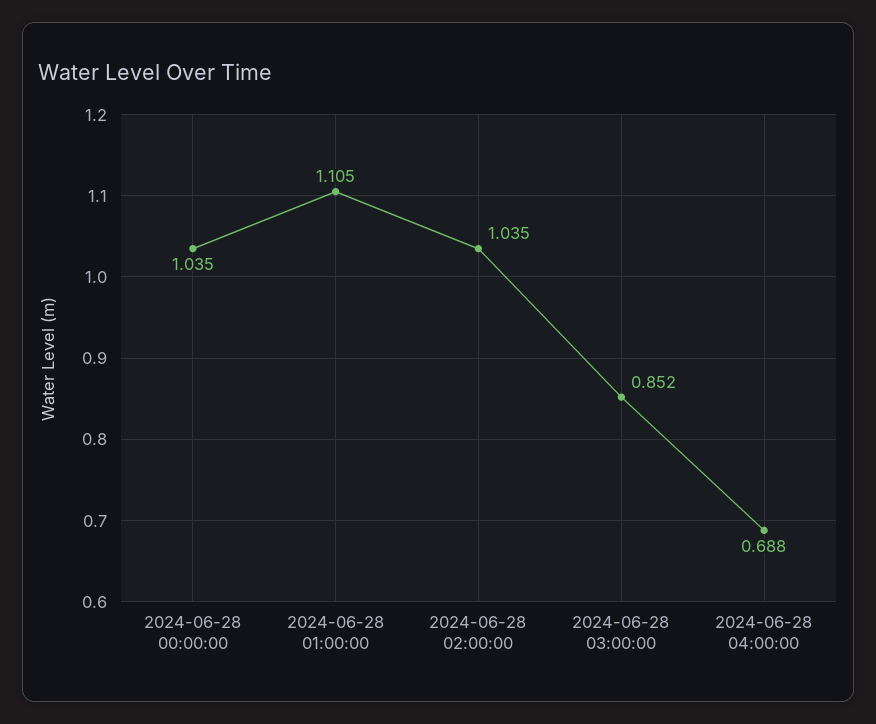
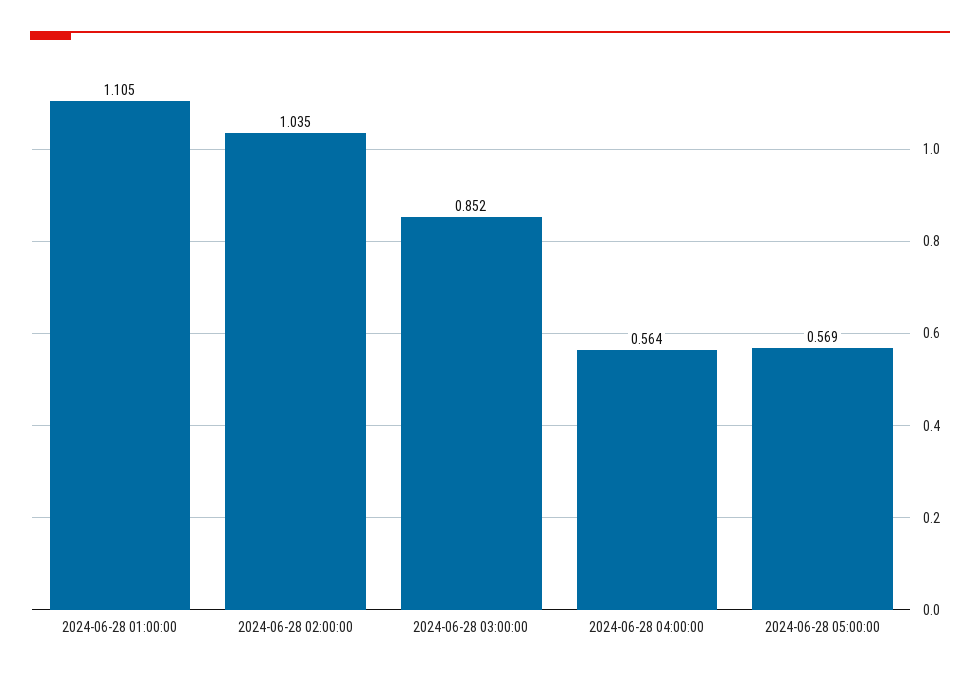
2024-06-28 00:00:00: 1.035 -> none
2024-06-28 04:00:00: 0.688 -> 0.564
2024-06-28 05:00:00: none -> 0.569

